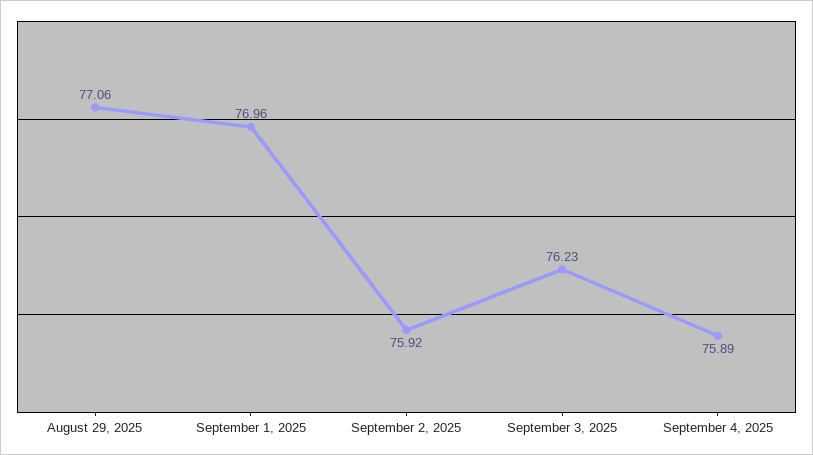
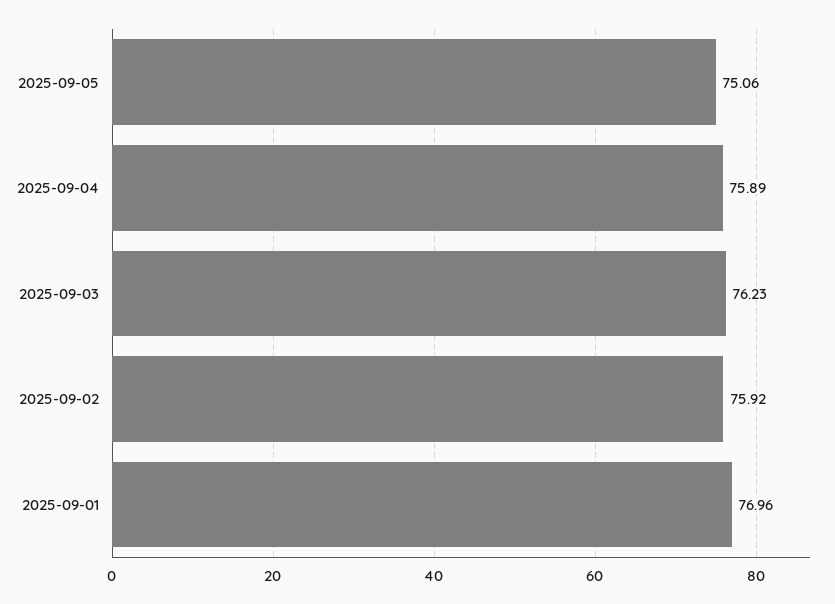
August 29, 2025: 77.06 -> none
2025-09-05: none -> 75.06

